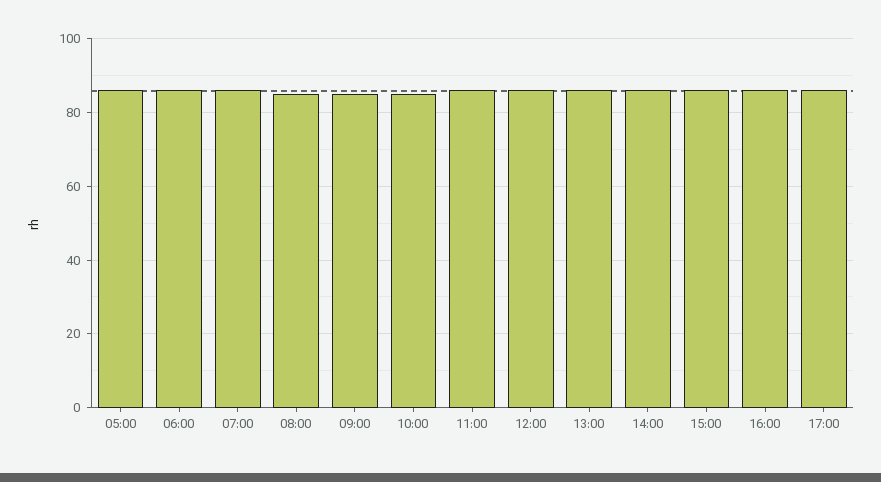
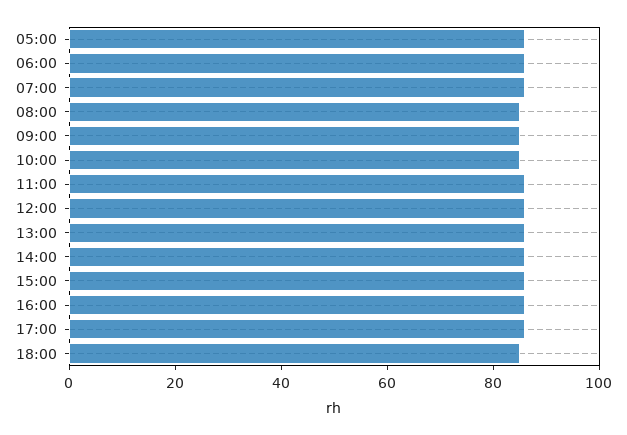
18:00: none -> 85

